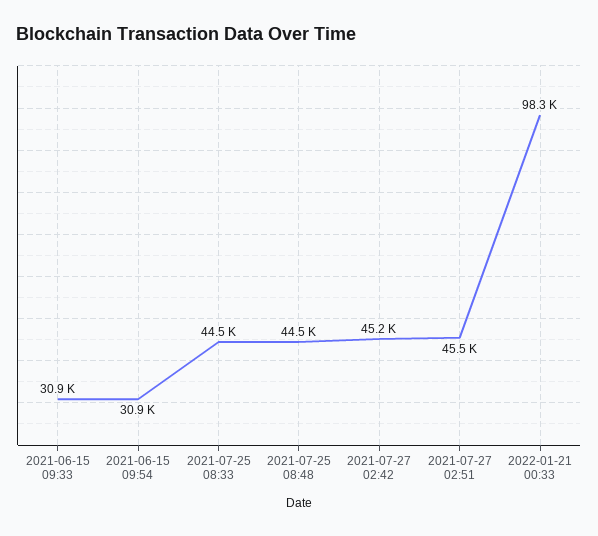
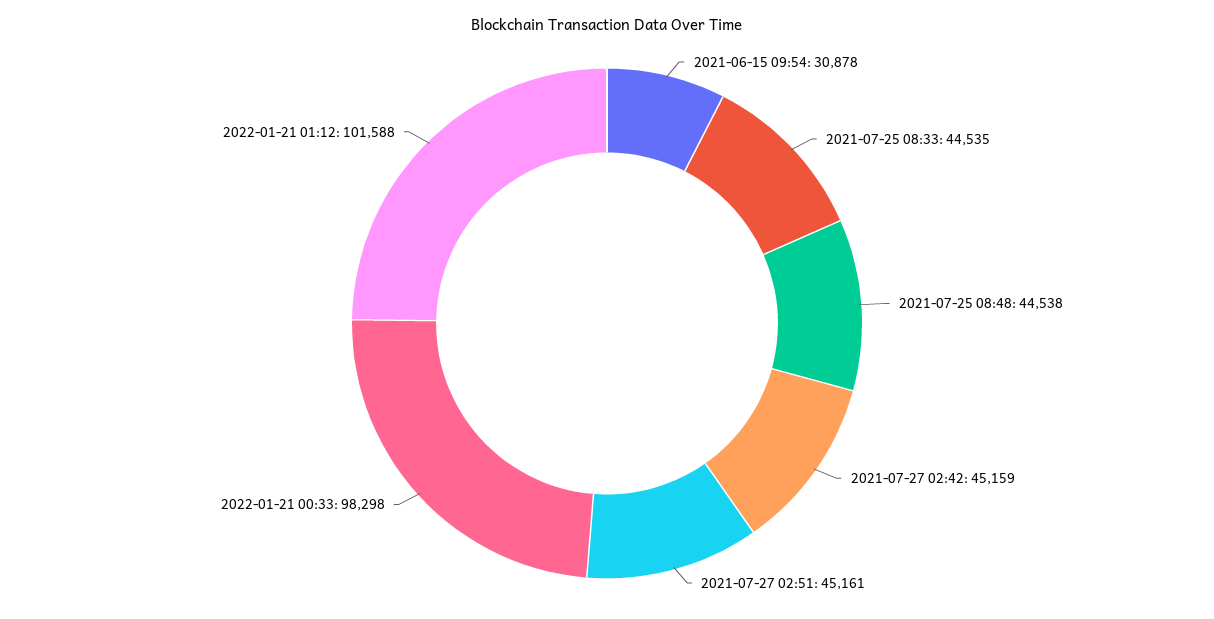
2021-06-15 09:33: 30900 -> none
2021-07-27 02:51: 45500 -> 45161
2022-01-21 01:12: none -> 101588

